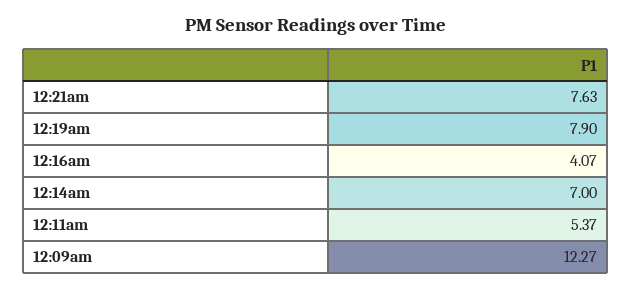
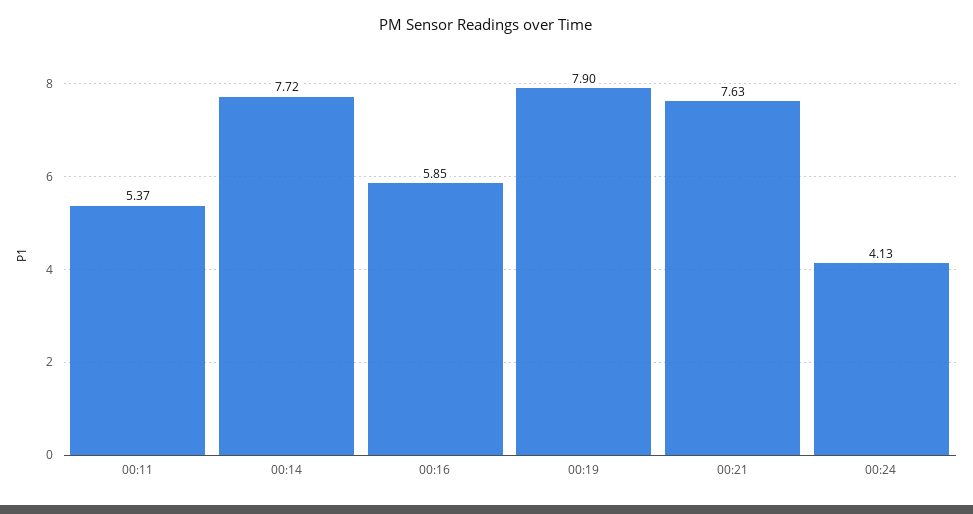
12:16am: 4.07 -> 5.85
12:14am: 7 -> 7.72
12:09am: 12.27 -> none
00:24: none -> 4.13

